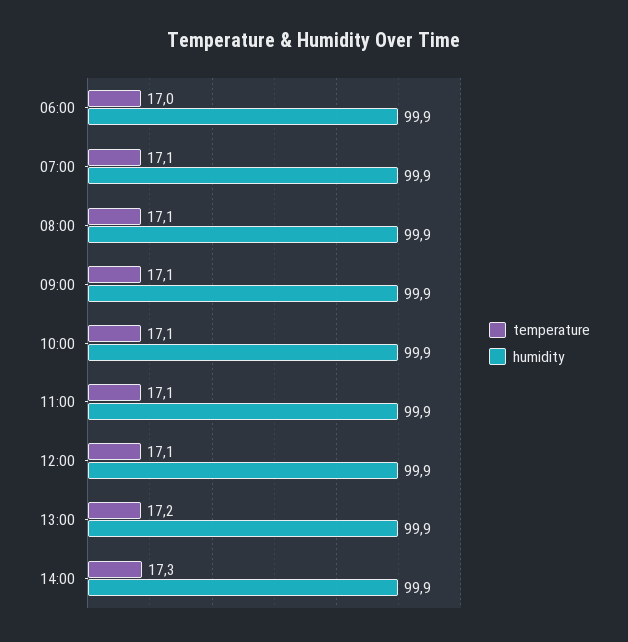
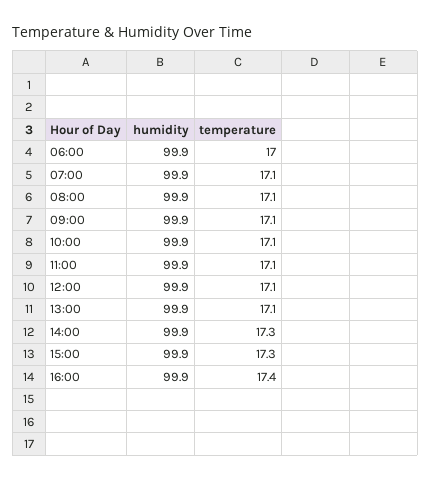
temperature, 13:00: 17.2 -> 17.1
humidity, 15:00: none -> 99.9
temperature, 15:00: none -> 17.3
humidity, 16:00: none -> 99.9
temperature, 16:00: none -> 17.4

